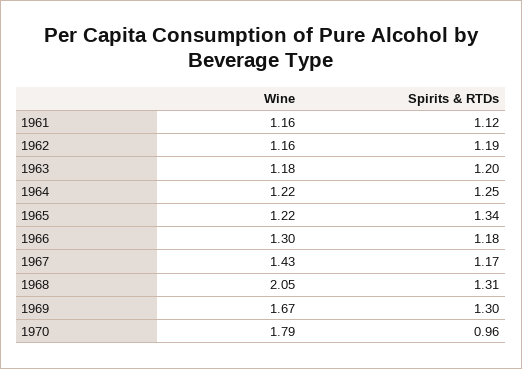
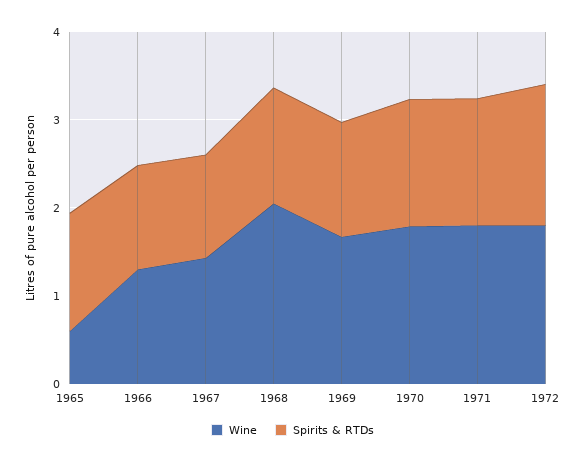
Wine, 1961: 1.16 -> none
Spirits & RTDs, 1961: 1.12 -> none
Wine, 1962: 1.16 -> none
Spirits & RTDs, 1962: 1.19 -> none
Wine, 1963: 1.18 -> none
Spirits & RTDs, 1963: 1.2 -> none
Wine, 1964: 1.22 -> none
Spirits & RTDs, 1964: 1.25 -> none
Wine, 1965: 1.22 -> 0.6
Spirits & RTDs, 1970: 0.96 -> 1.4
Wine, 1971: none -> 1.8
Spirits & RTDs, 1971: none -> 1.4
Wine, 1972: none -> 1.8
Spirits & RTDs, 1972: none -> 1.6

